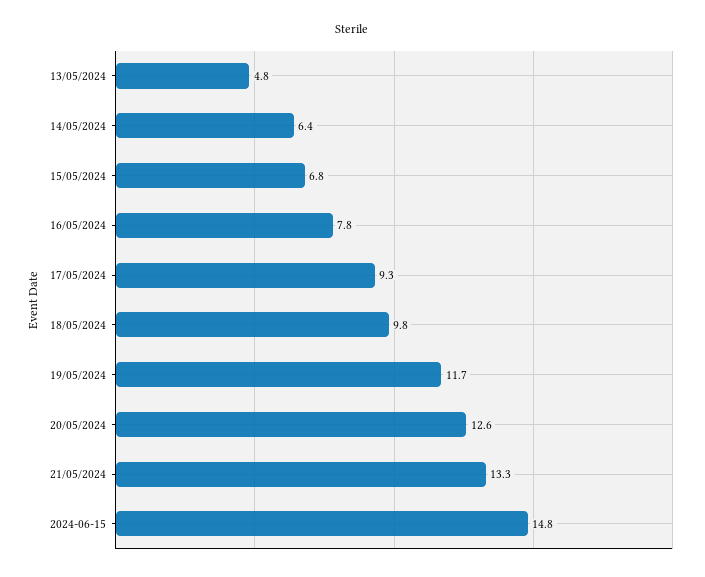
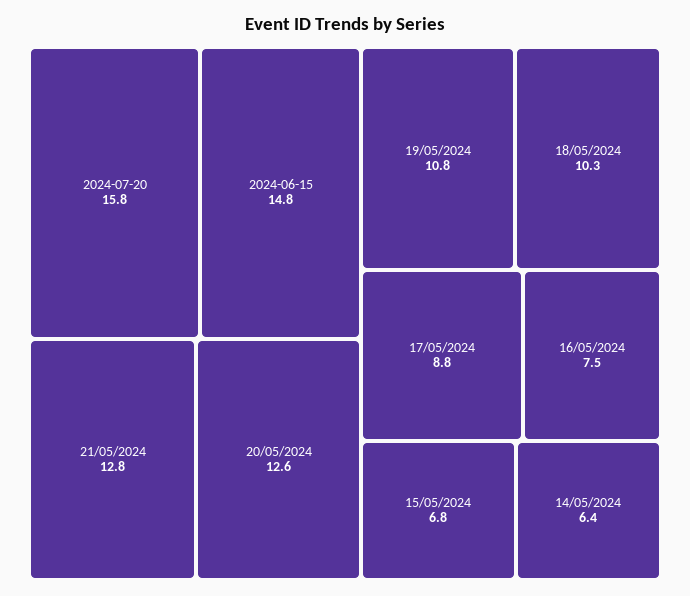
13/05/2024: 4.8 -> none
16/05/2024: 7.8 -> 7.5
17/05/2024: 9.3 -> 8.8
18/05/2024: 9.8 -> 10.3
19/05/2024: 11.7 -> 10.8
21/05/2024: 13.3 -> 12.8
2024-07-20: none -> 15.8

